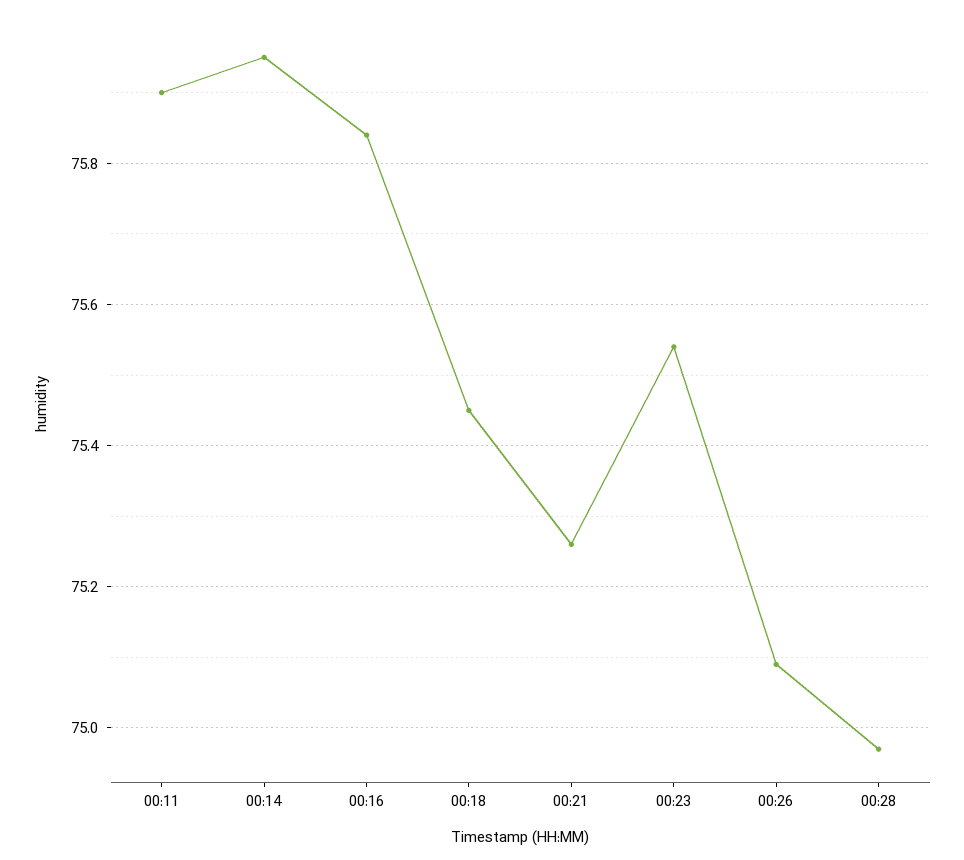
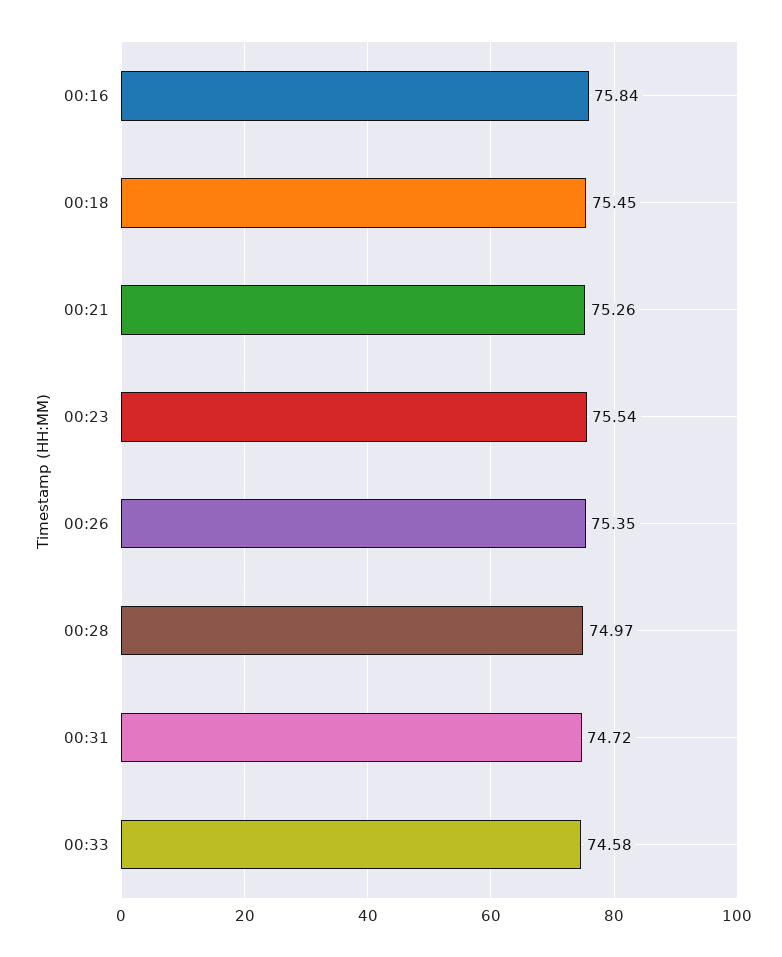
00:11: 75.9 -> none
00:14: 75.95 -> none
00:26: 75.1 -> 75.35
00:31: none -> 74.72
00:33: none -> 74.58

